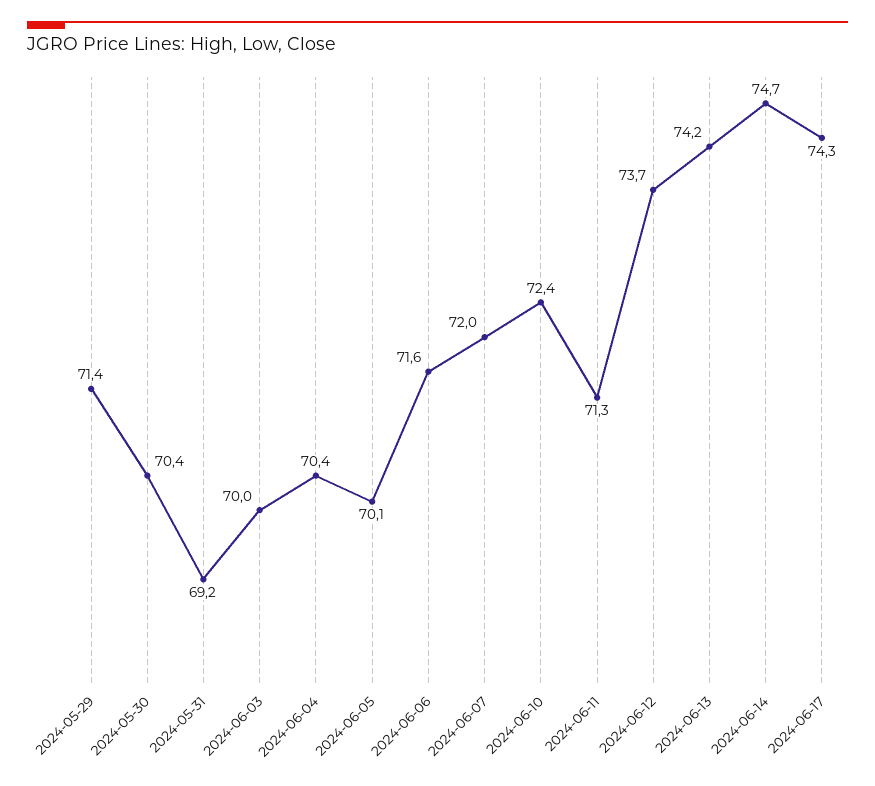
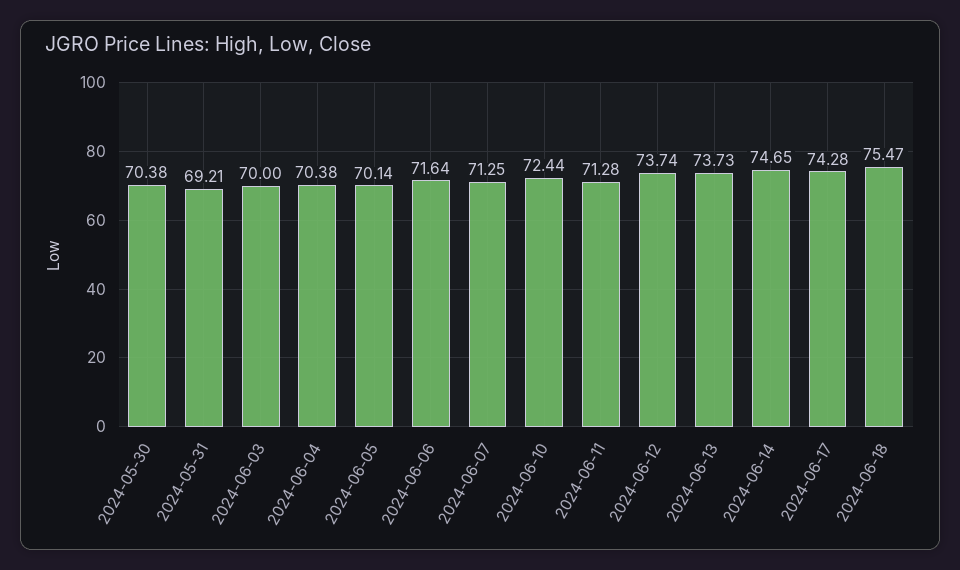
2024-05-29: 71.4 -> none
2024-06-07: 72 -> 71.25
2024-06-13: 74.2 -> 73.73
2024-06-18: none -> 75.47

